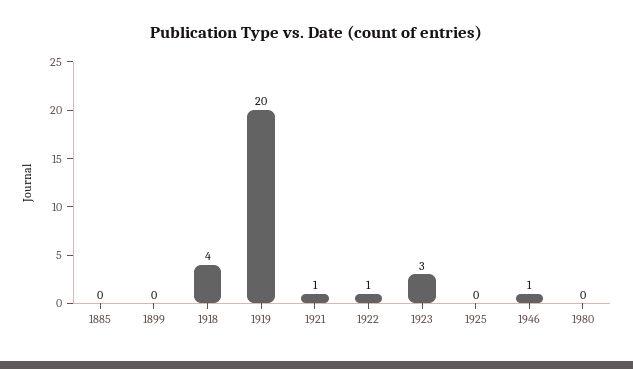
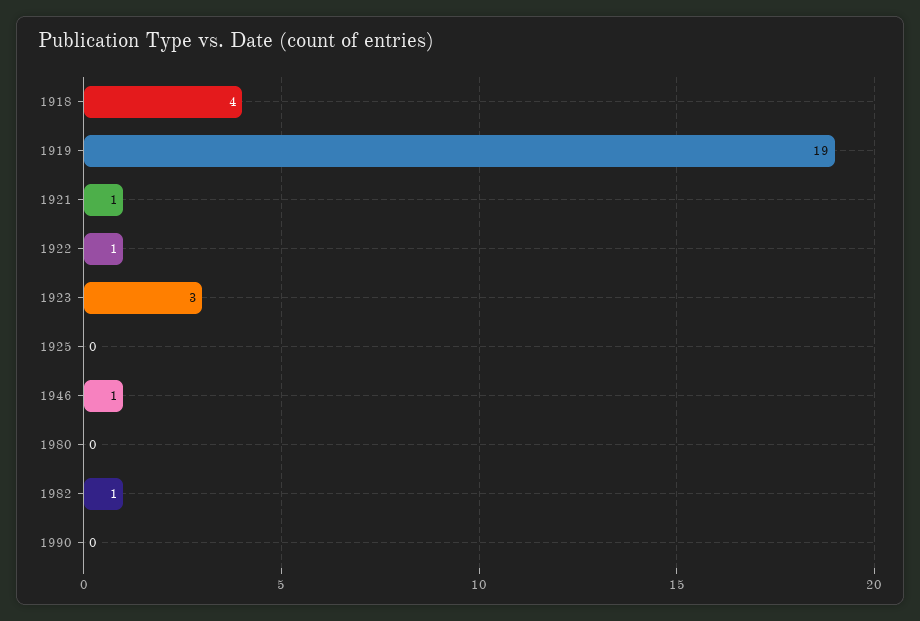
1885: 0 -> none
1899: 0 -> none
1919: 20 -> 19
1982: none -> 1
1990: none -> 0

